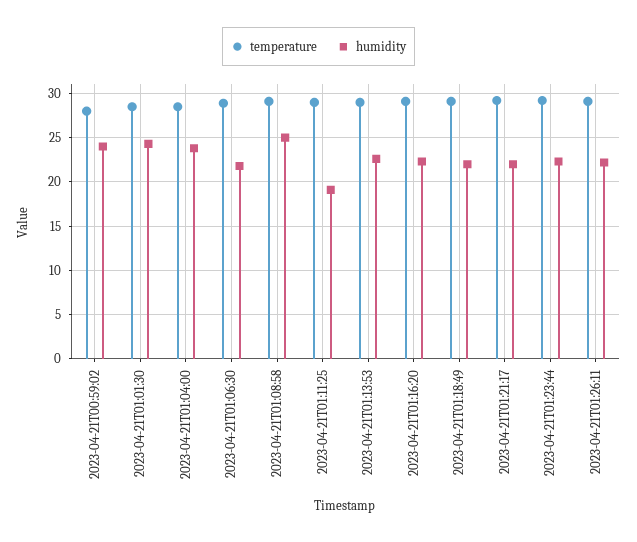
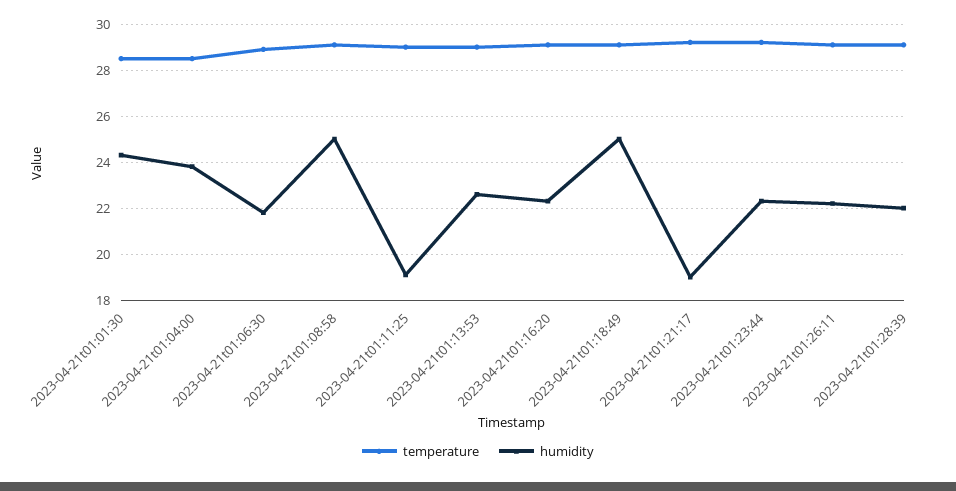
temperature, 2023-04-21T00:59:02: 28 -> none
humidity, 2023-04-21T00:59:02: 24 -> none
humidity, 2023-04-21T01:18:49: 22 -> 25
humidity, 2023-04-21T01:21:17: 22 -> 19
temperature, 2023-04-21t01:28:39: none -> 29
humidity, 2023-04-21t01:28:39: none -> 22

